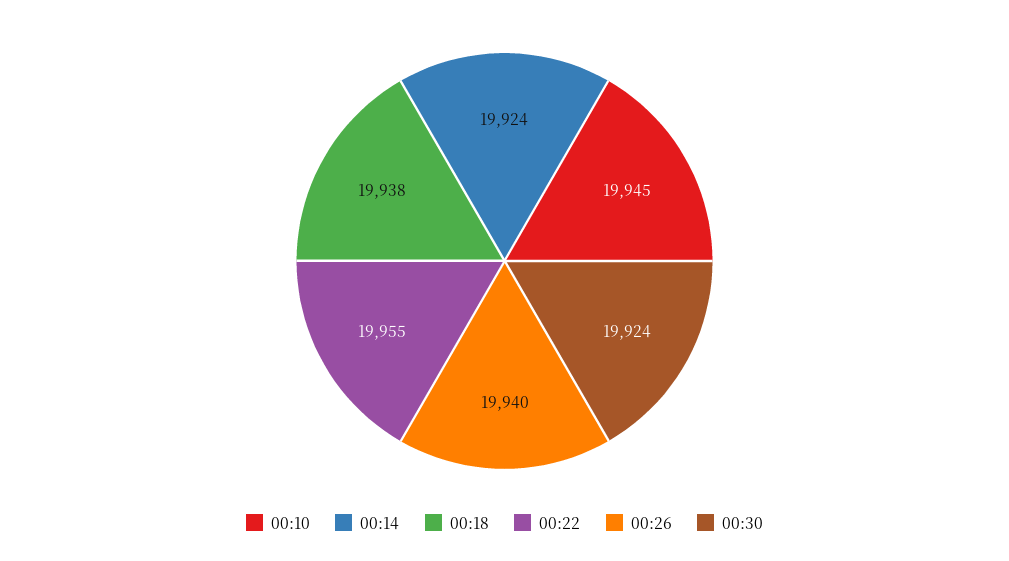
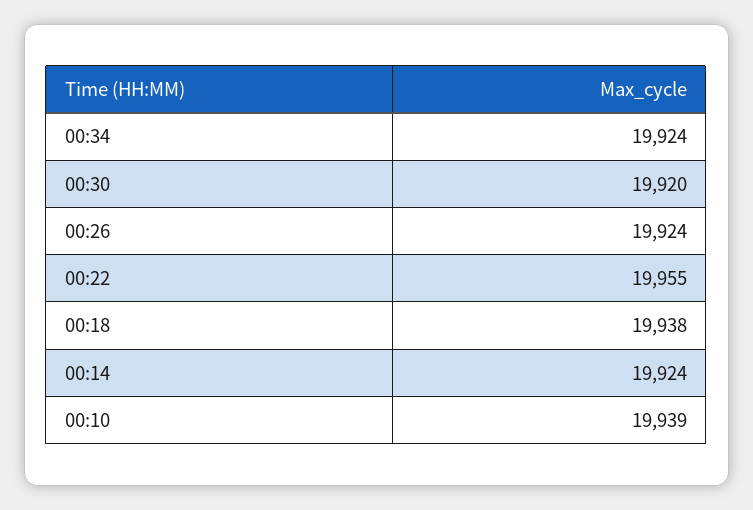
00:10: 19945 -> 19939
00:26: 19940 -> 19924
00:30: 19924 -> 19920
00:34: none -> 19924

